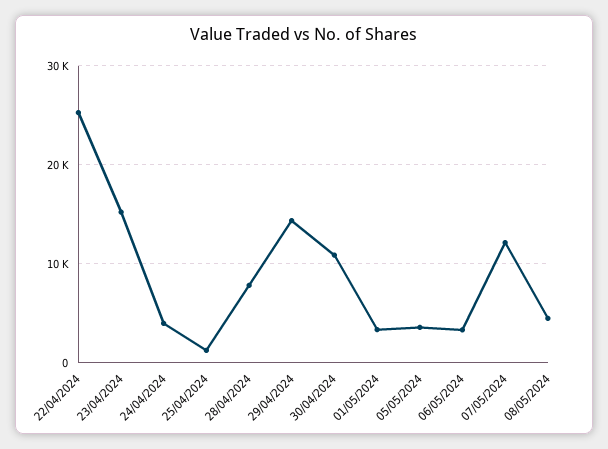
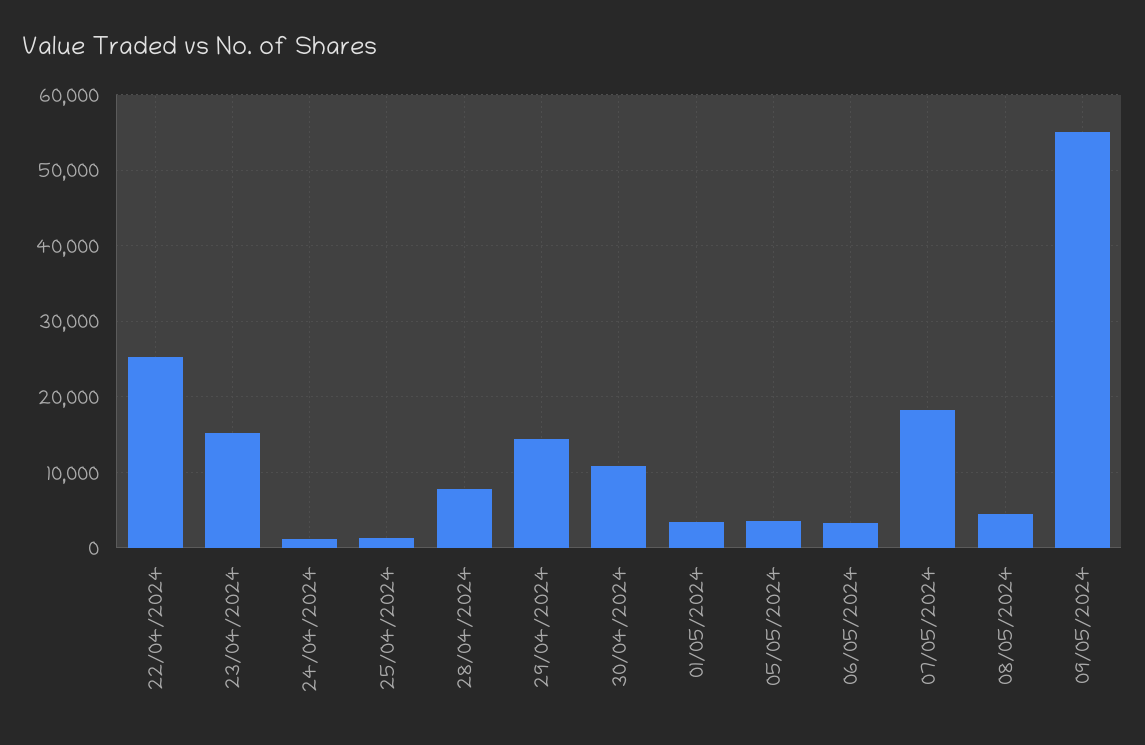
24/04/2024: 4000 -> 1000
07/05/2024: 12000 -> 18000
09/05/2024: none -> 55000

